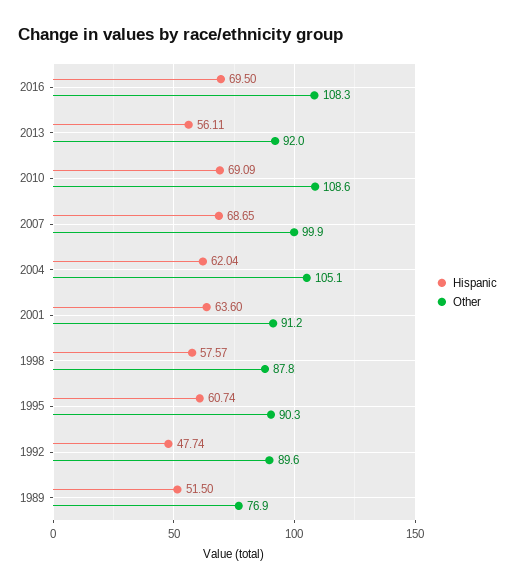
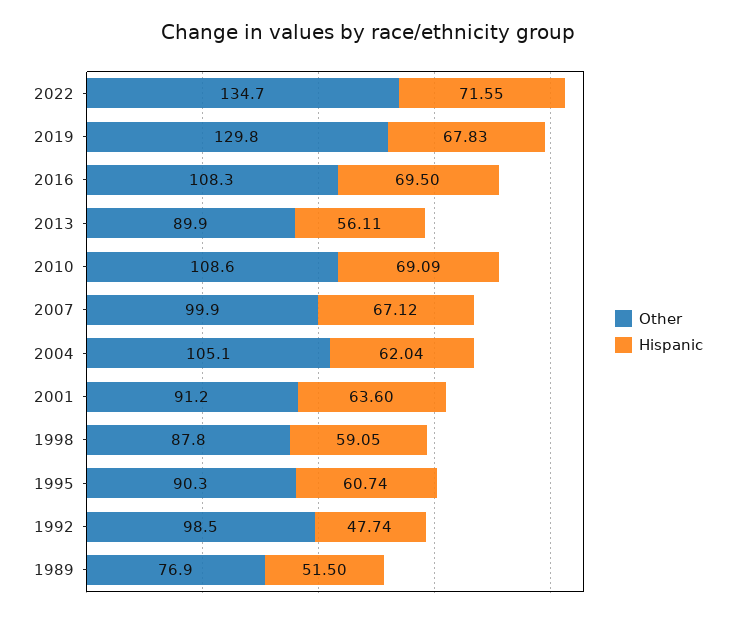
Other, 2013: 92 -> 89.9
Hispanic, 2007: 68.65 -> 67.12
Hispanic, 1998: 57.57 -> 59.05
Other, 1992: 89.6 -> 98.5
Other, 2022: none -> 134.7
Hispanic, 2022: none -> 71.55
Other, 2019: none -> 129.8
Hispanic, 2019: none -> 67.83

